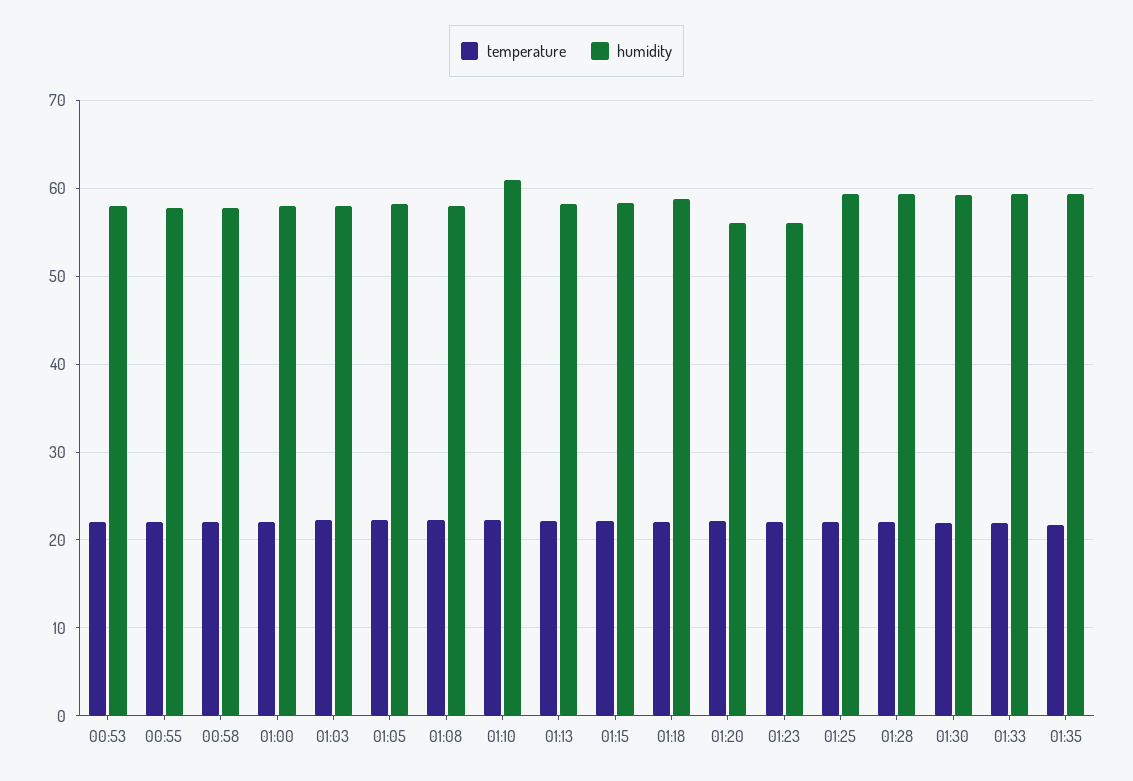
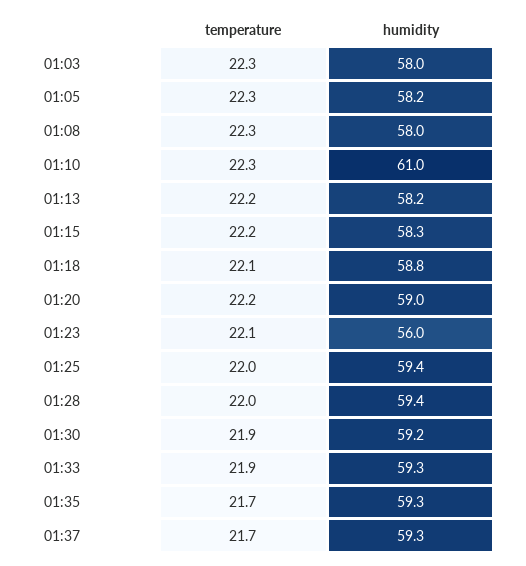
temperature, 00:53: 22 -> none
humidity, 00:53: 58 -> none
temperature, 00:55: 22 -> none
humidity, 00:55: 58 -> none
temperature, 00:58: 22 -> none
humidity, 00:58: 58 -> none
temperature, 01:00: 22 -> none
humidity, 01:00: 58 -> none
humidity, 01:20: 56 -> 59
temperature, 01:37: none -> 21.7
humidity, 01:37: none -> 59.3

